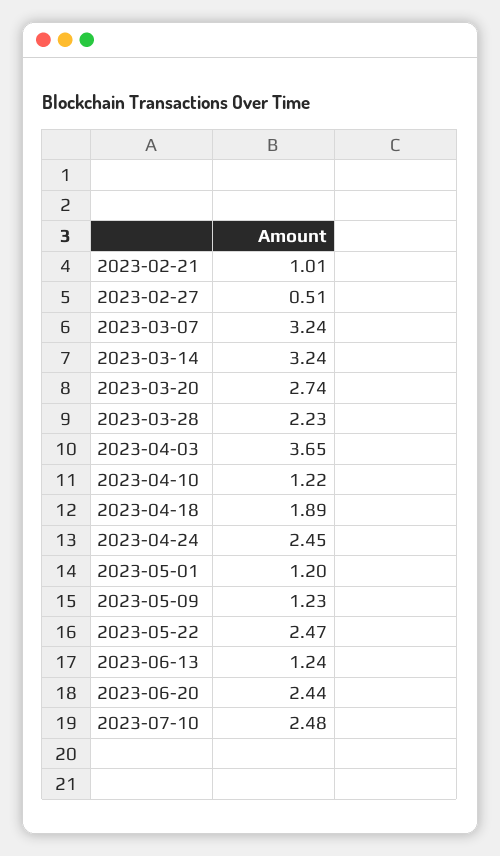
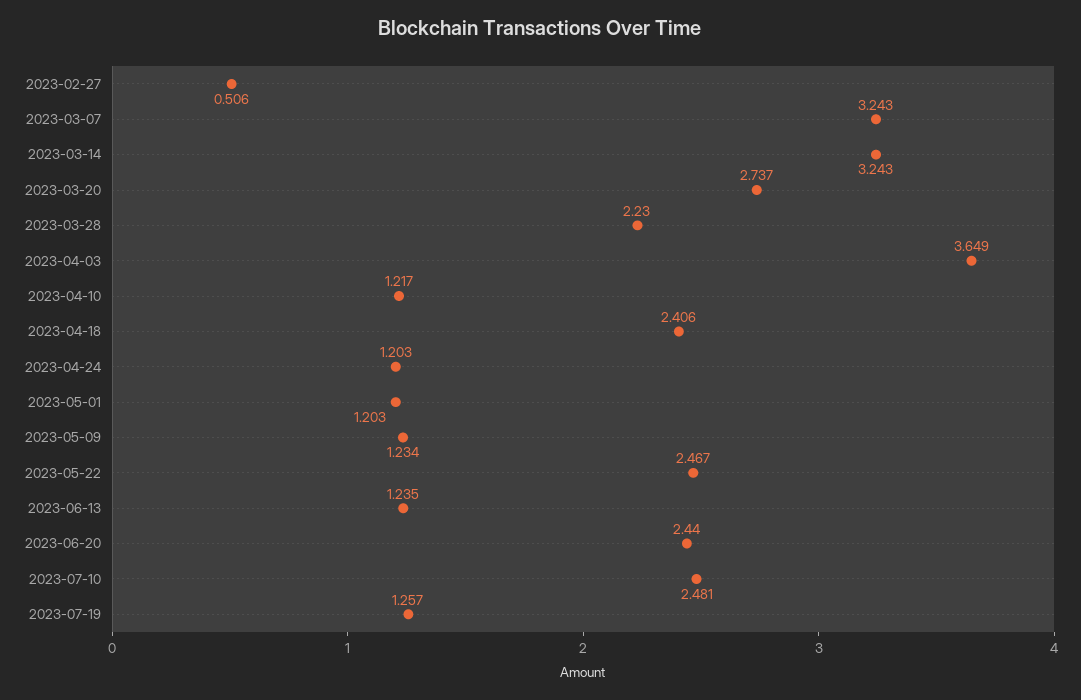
2023-02-21: 1.01 -> none
2023-04-18: 1.89 -> 2.406
2023-04-24: 2.45 -> 1.203
2023-07-19: none -> 1.257

